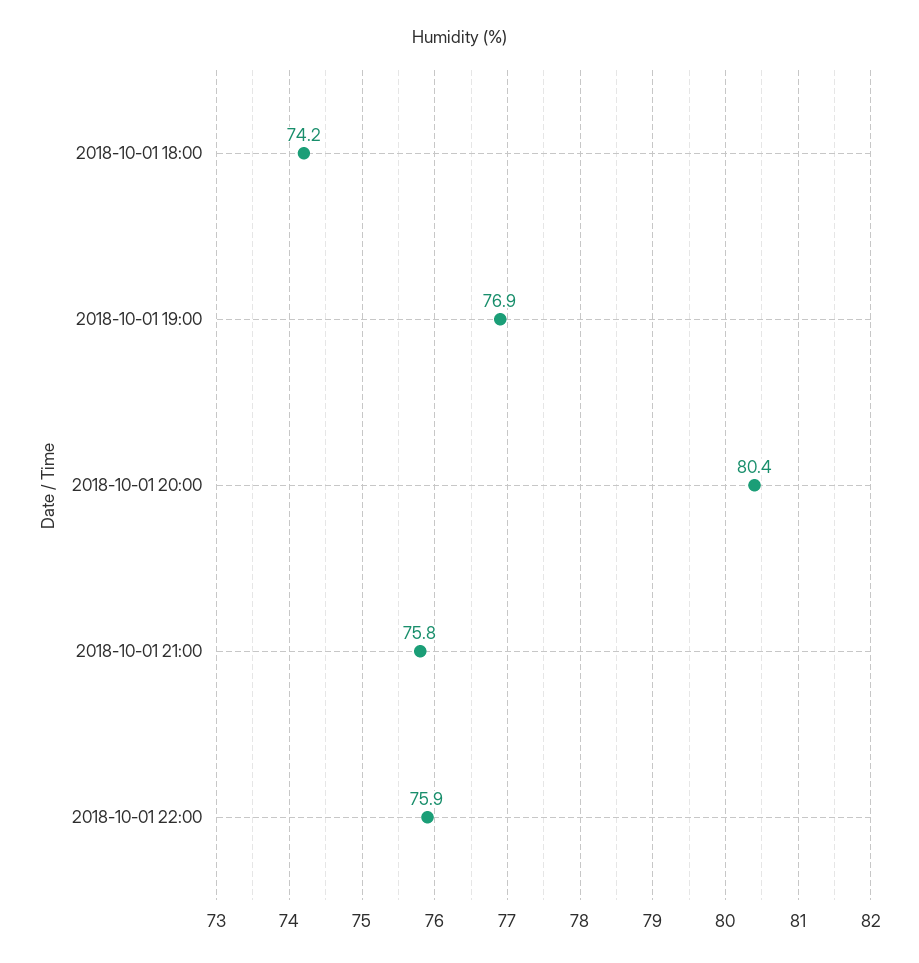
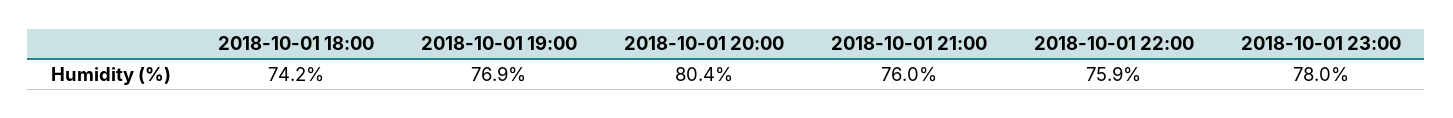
2018-10-01 21:00: 75.8 -> 76
2018-10-01 23:00: none -> 78

